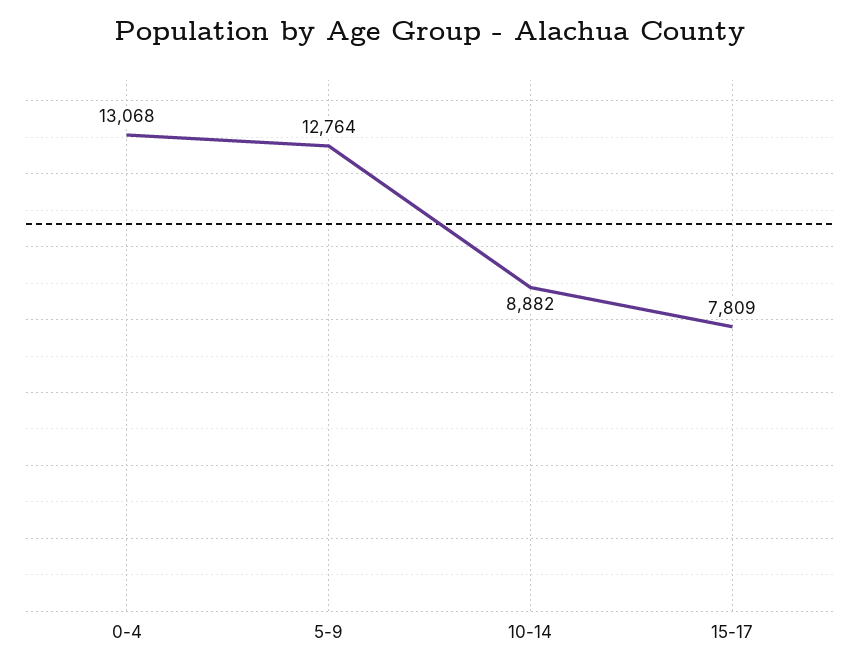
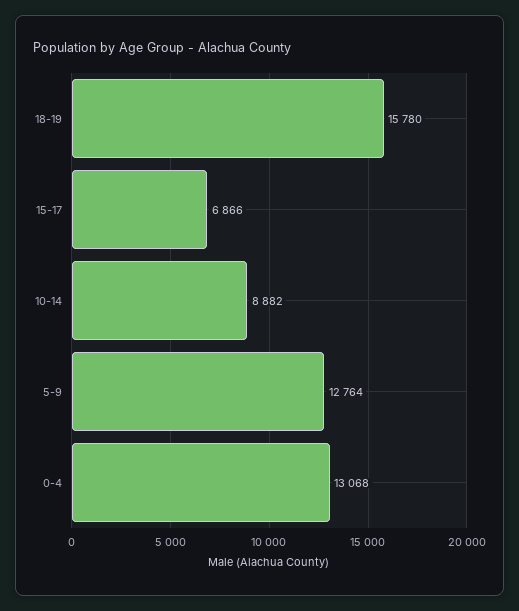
15-17: 7809 -> 6866
18-19: none -> 15780

